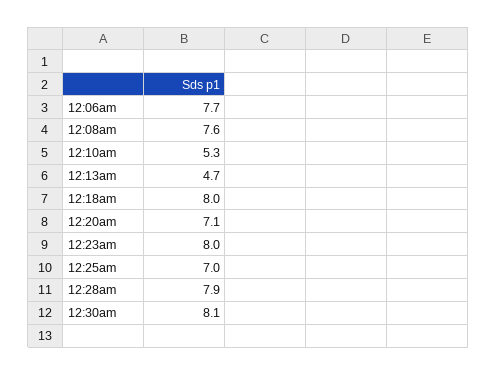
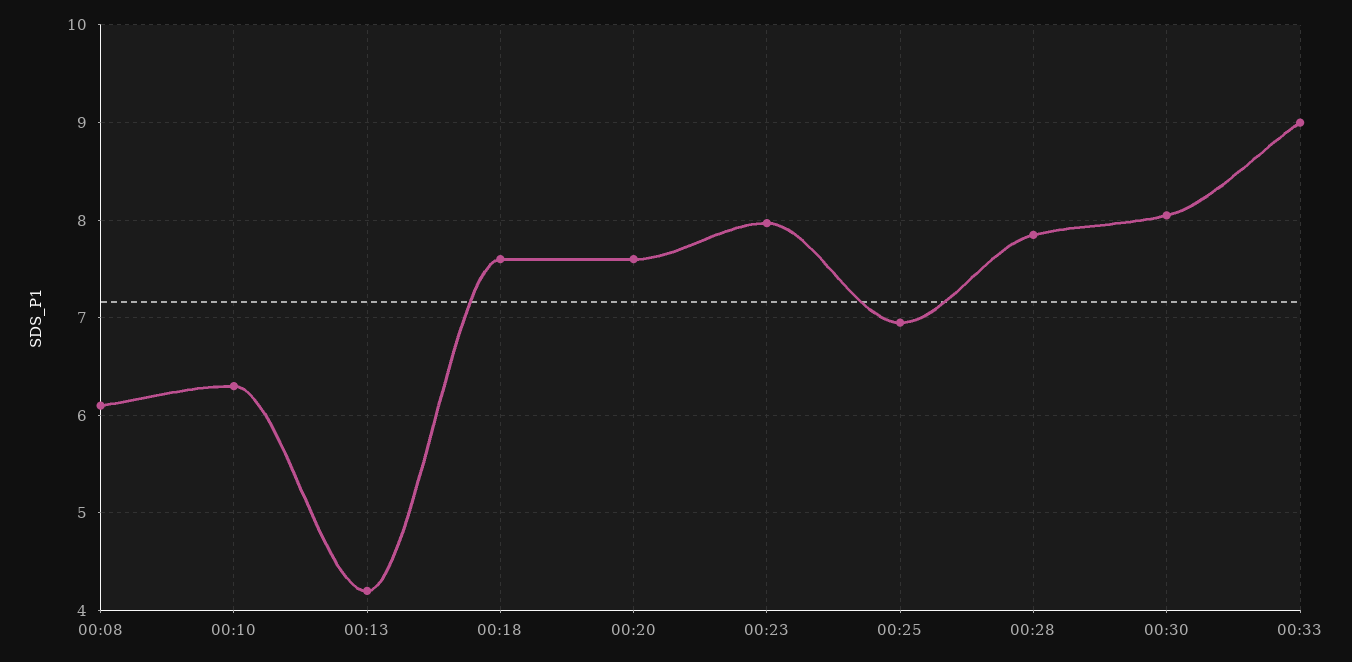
12:06am: 7.7 -> none
12:08am: 7.6 -> 6.1
12:10am: 5.3 -> 6.3
12:13am: 4.7 -> 4.2
12:18am: 8 -> 7.6
12:20am: 7.1 -> 7.6
00:33: none -> 9

